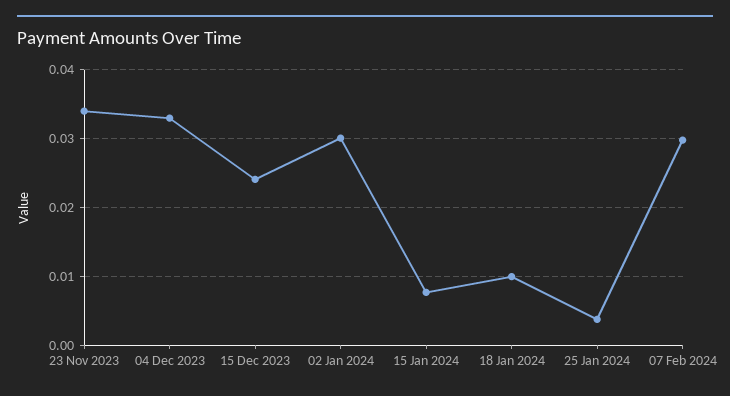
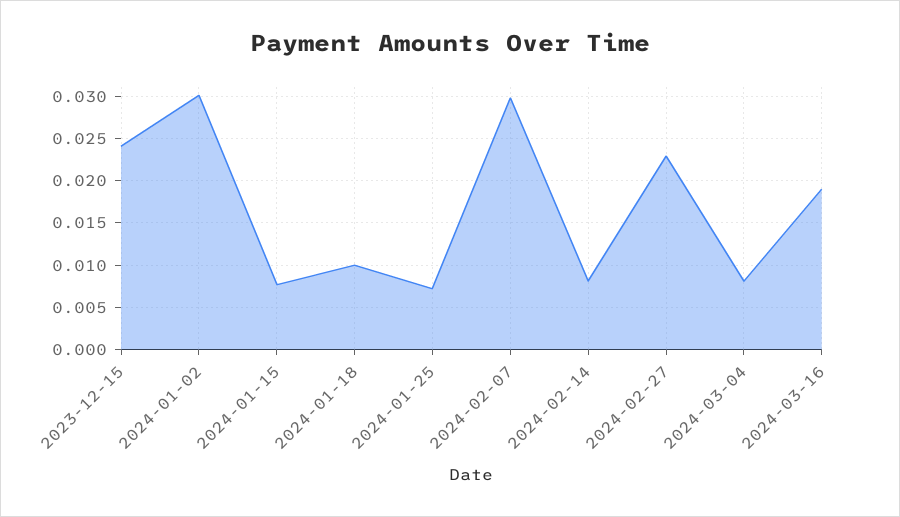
23 Nov 2023: 0.034 -> none
04 Dec 2023: 0.033 -> none
25 Jan 2024: 0.004 -> 0.007
2024-02-14: none -> 0.008
2024-02-27: none -> 0.023
2024-03-04: none -> 0.008
2024-03-16: none -> 0.019

